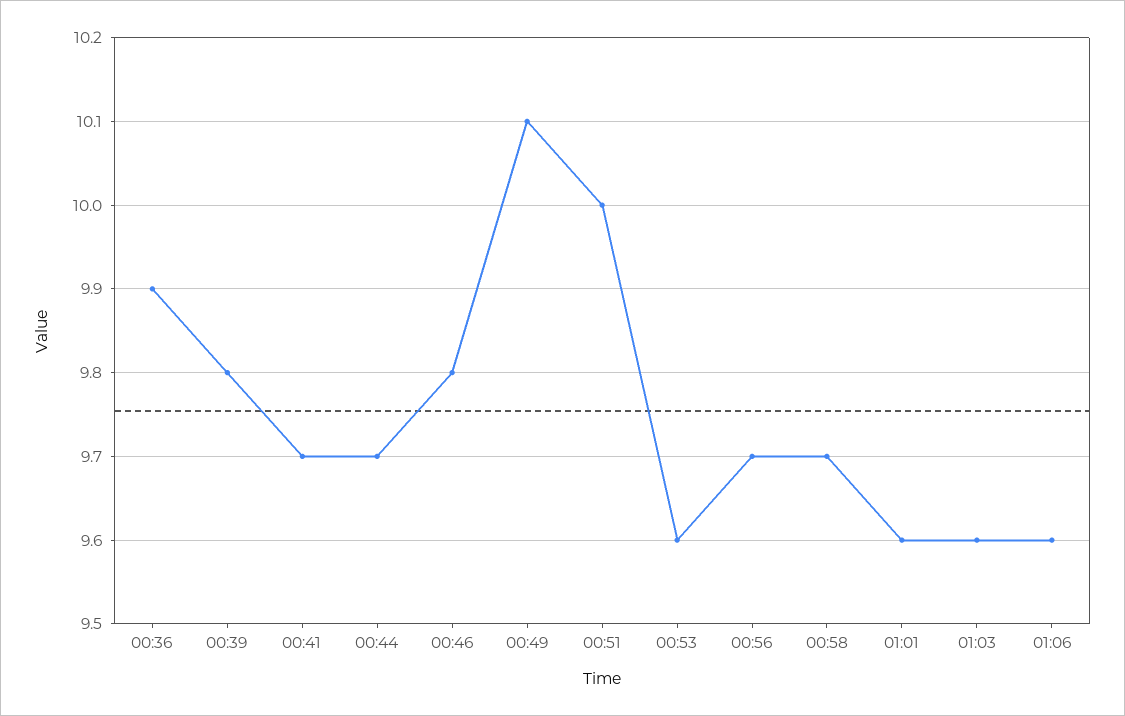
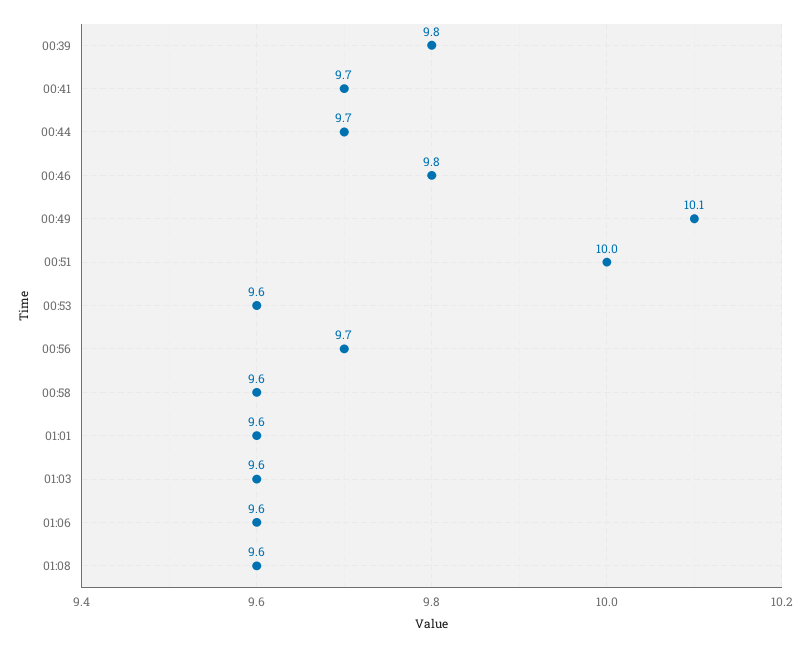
00:36: 9.9 -> none
00:58: 9.7 -> 9.6
01:08: none -> 9.6

